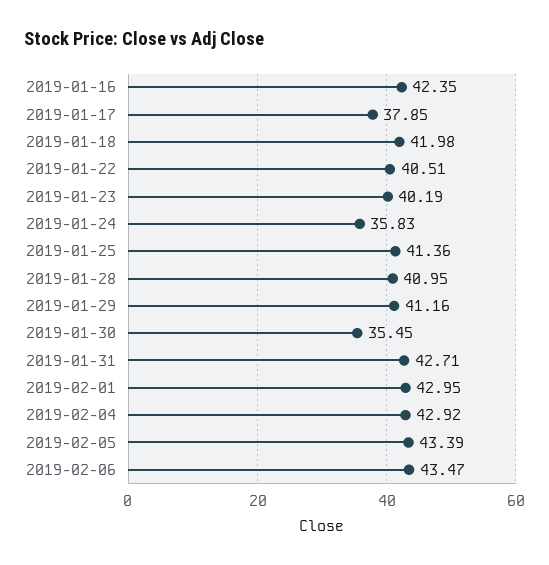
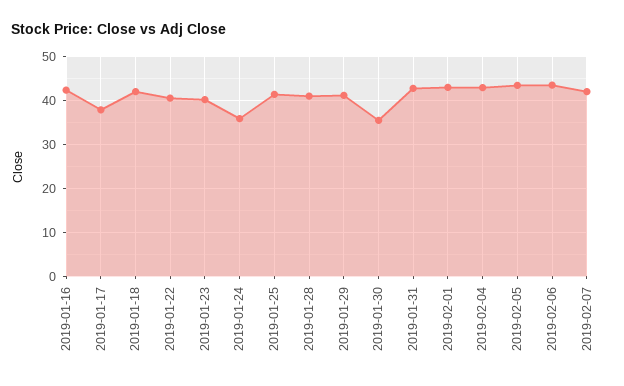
2019-02-07: none -> 42

